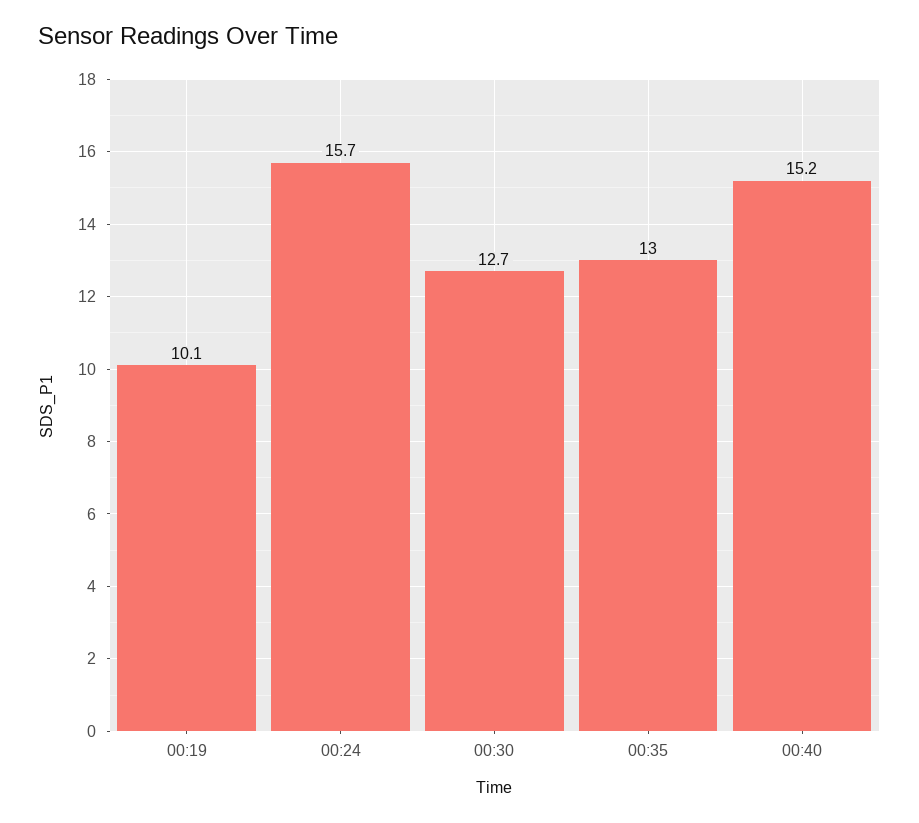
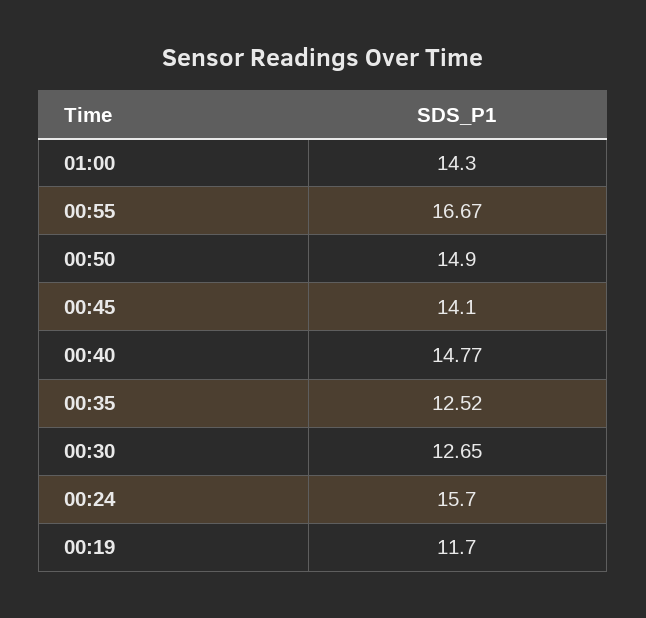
00:19: 10.1 -> 11.7
00:35: 13 -> 12.52
00:40: 15.2 -> 14.77
01:00: none -> 14.3
00:55: none -> 16.67
00:50: none -> 14.9
00:45: none -> 14.1

